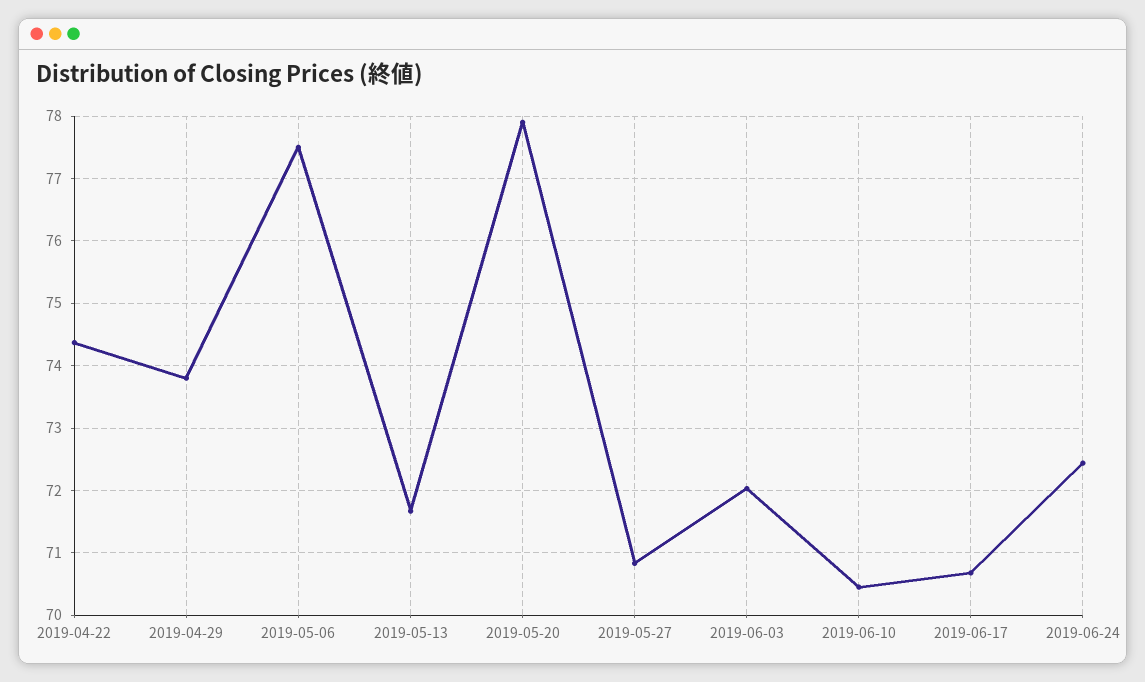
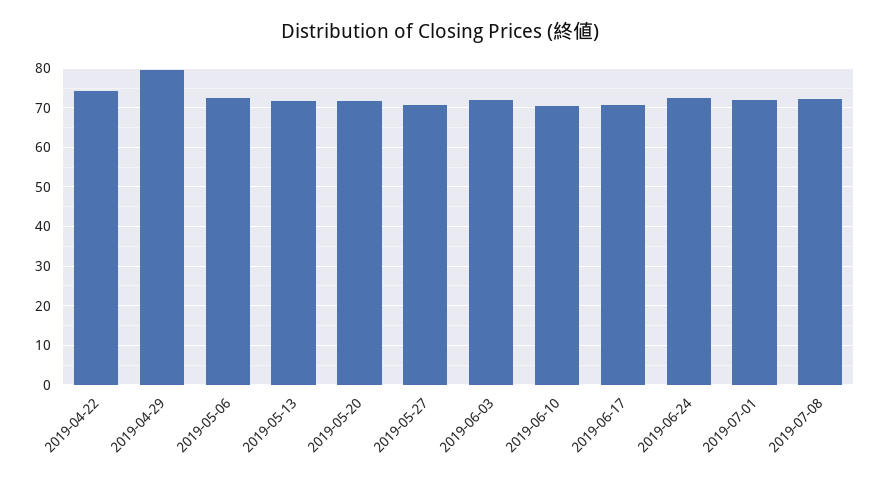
2019-04-29: 73.8 -> 80
2019-05-06: 77.5 -> 72
2019-05-20: 77.9 -> 72
2019-07-01: none -> 72
2019-07-08: none -> 72

